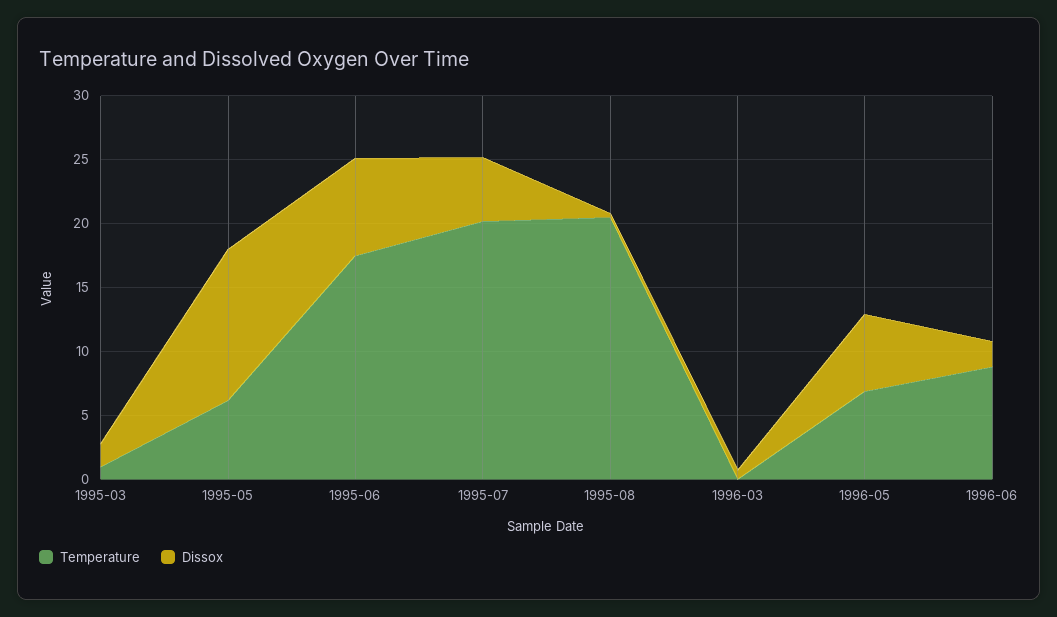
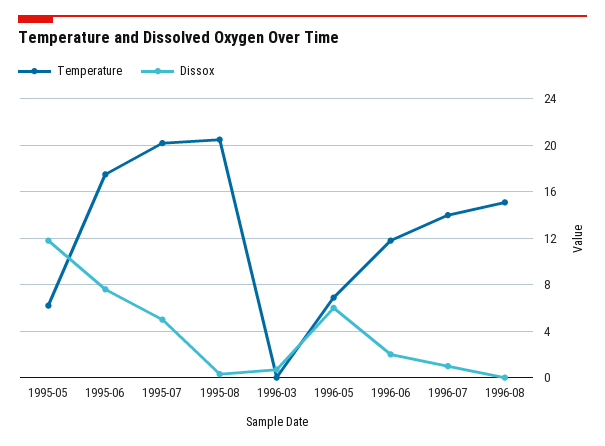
Temperature, 1995-03: 1 -> none
Dissox, 1995-03: 2 -> none
Temperature, 1996-06: 9 -> 12
Temperature, 1996-07: none -> 14
Dissox, 1996-07: none -> 1
Temperature, 1996-08: none -> 15
Dissox, 1996-08: none -> 0

